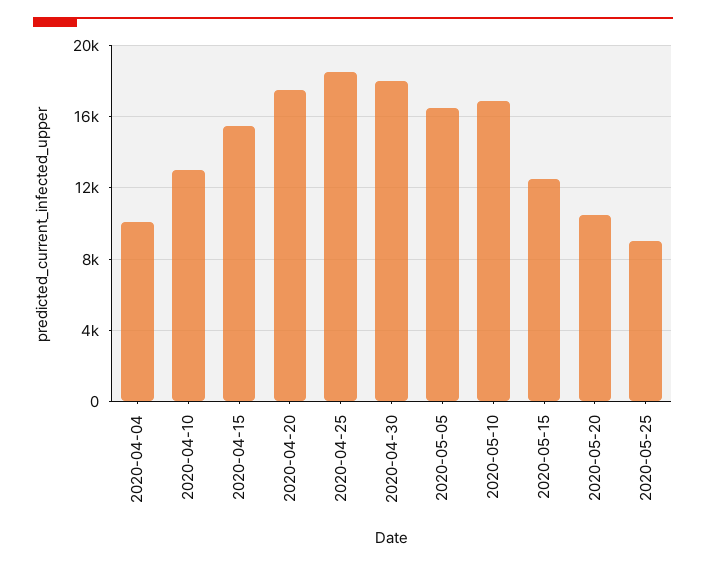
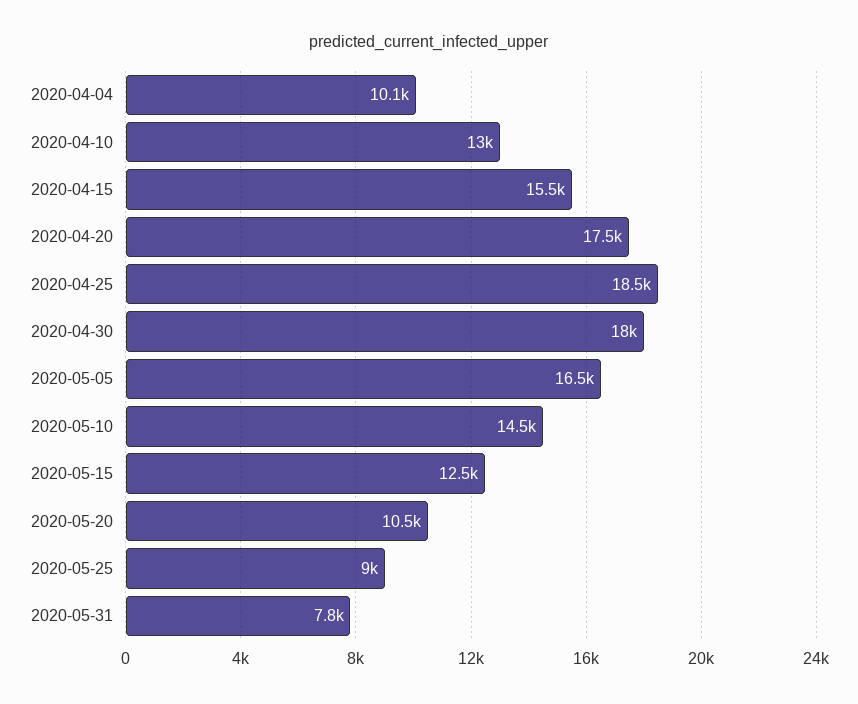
2020-05-10: 17000 -> 14500
2020-05-31: none -> 7800

